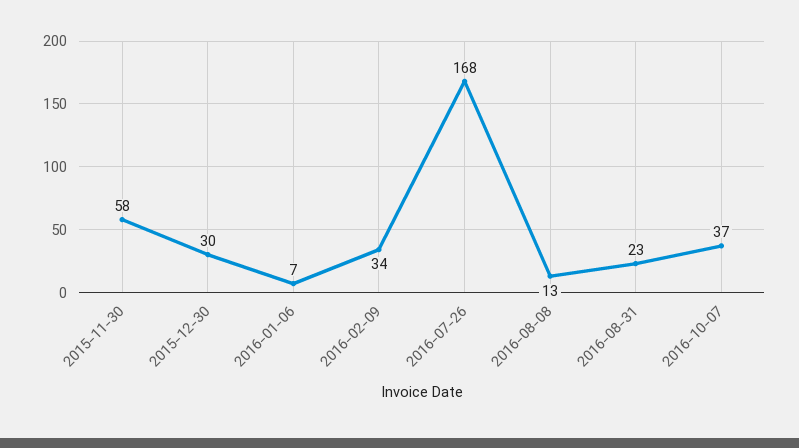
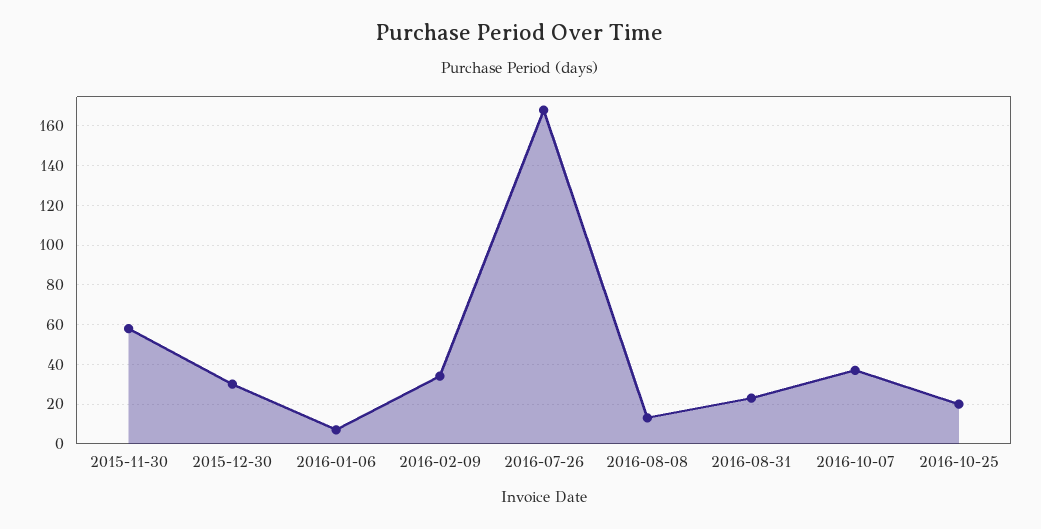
2016-10-25: none -> 20

